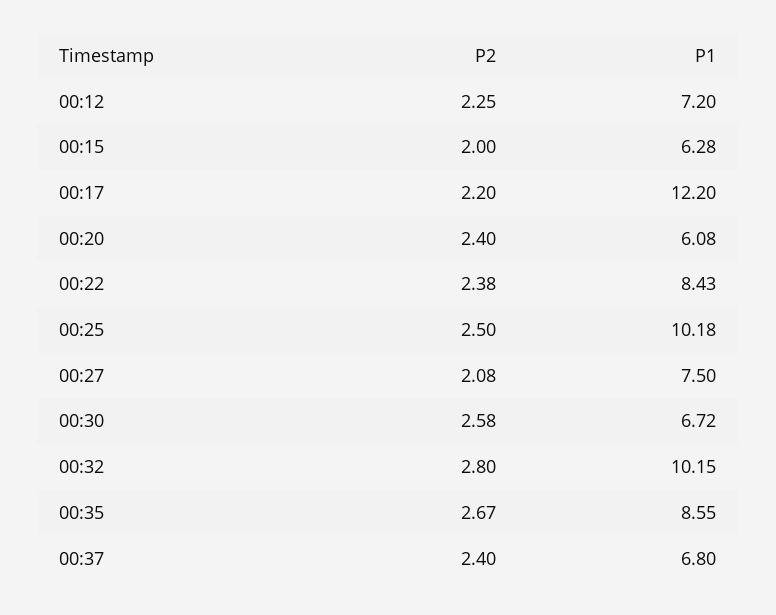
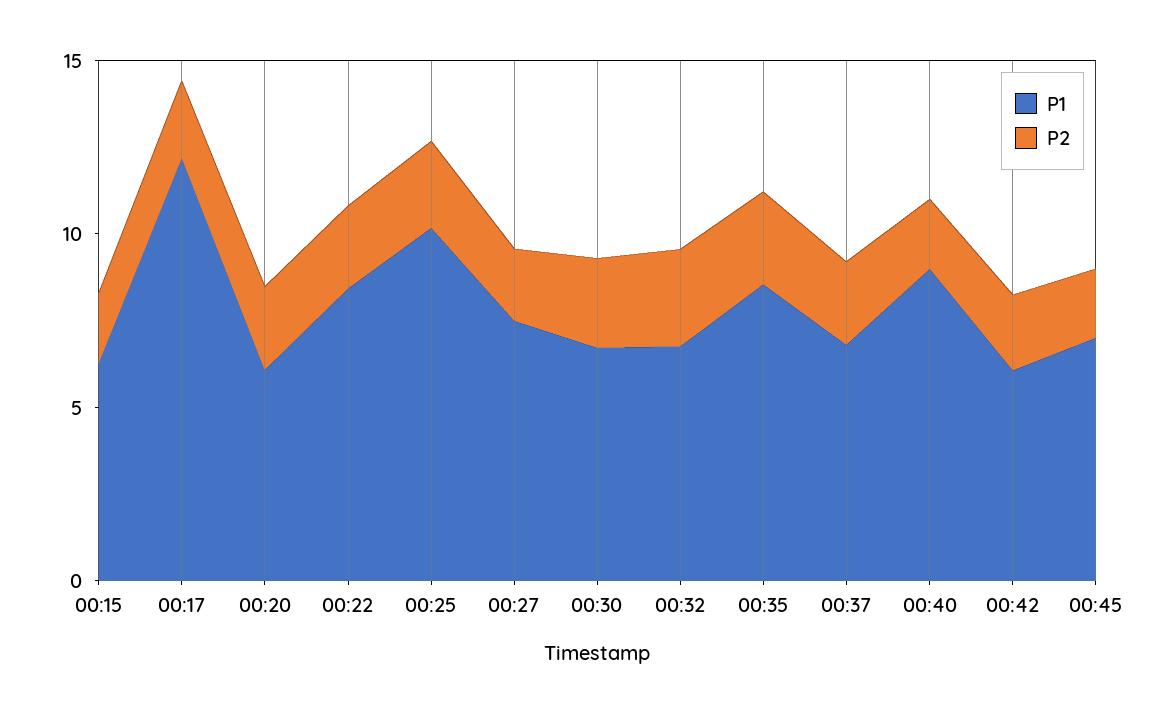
P2, 00:12: 2.25 -> none
P1, 00:12: 7.2 -> none
P1, 00:32: 10.15 -> 7
P1, 00:40: none -> 9
P2, 00:40: none -> 2
P1, 00:42: none -> 6
P2, 00:42: none -> 2
P1, 00:45: none -> 7
P2, 00:45: none -> 2

